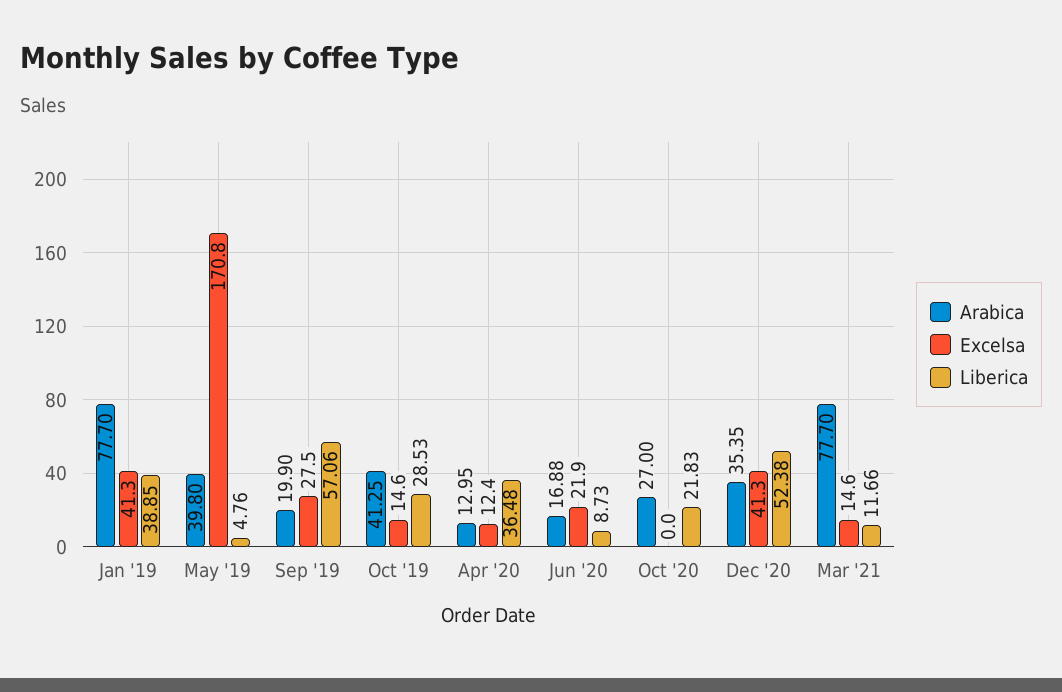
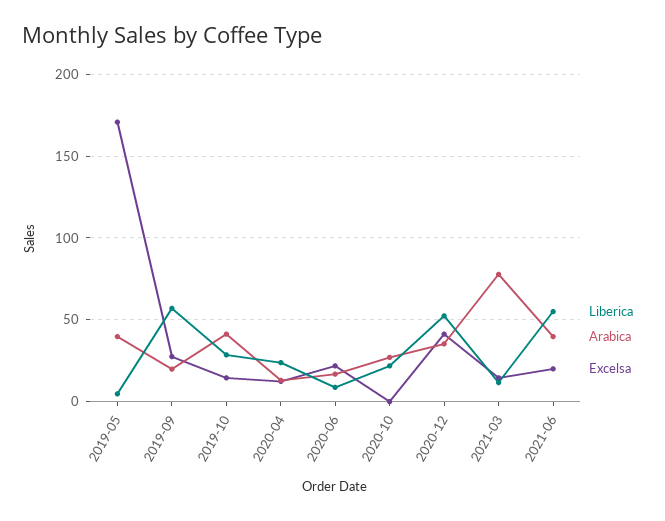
Arabica, Jan '19: 77.7 -> none
Excelsa, Jan '19: 41.3 -> none
Liberica, Jan '19: 38.85 -> none
Liberica, Apr '20: 36.48 -> 25
Liberica, 2021-06: none -> 55
Arabica, 2021-06: none -> 40
Excelsa, 2021-06: none -> 20

